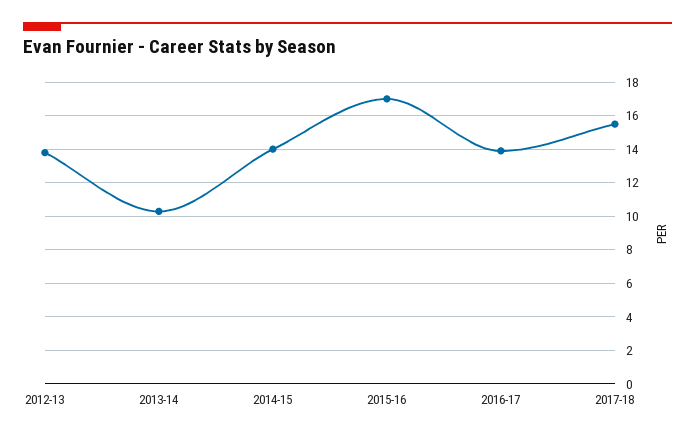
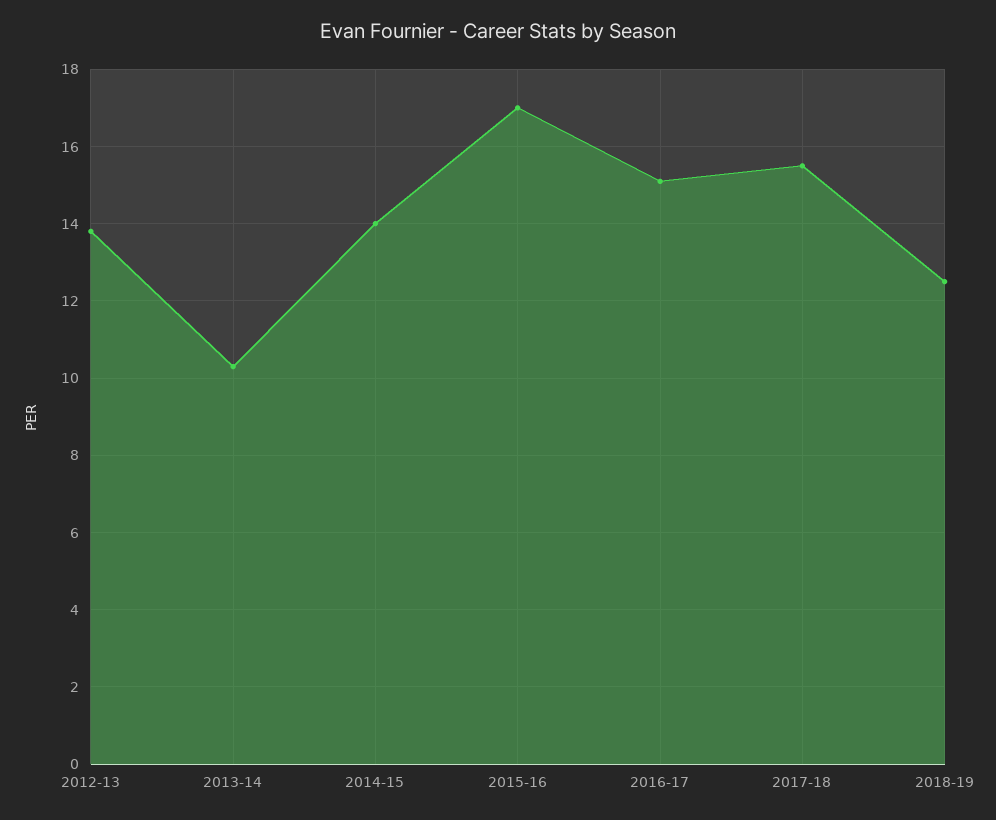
2016-17: 14 -> 15
2018-19: none -> 12.5

